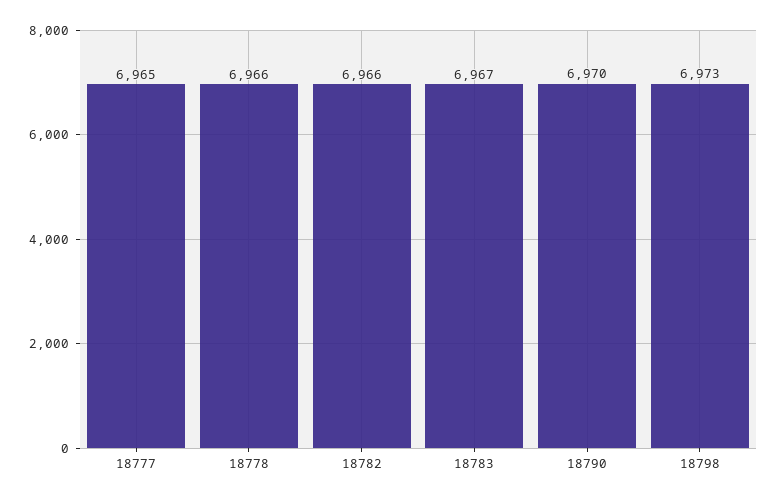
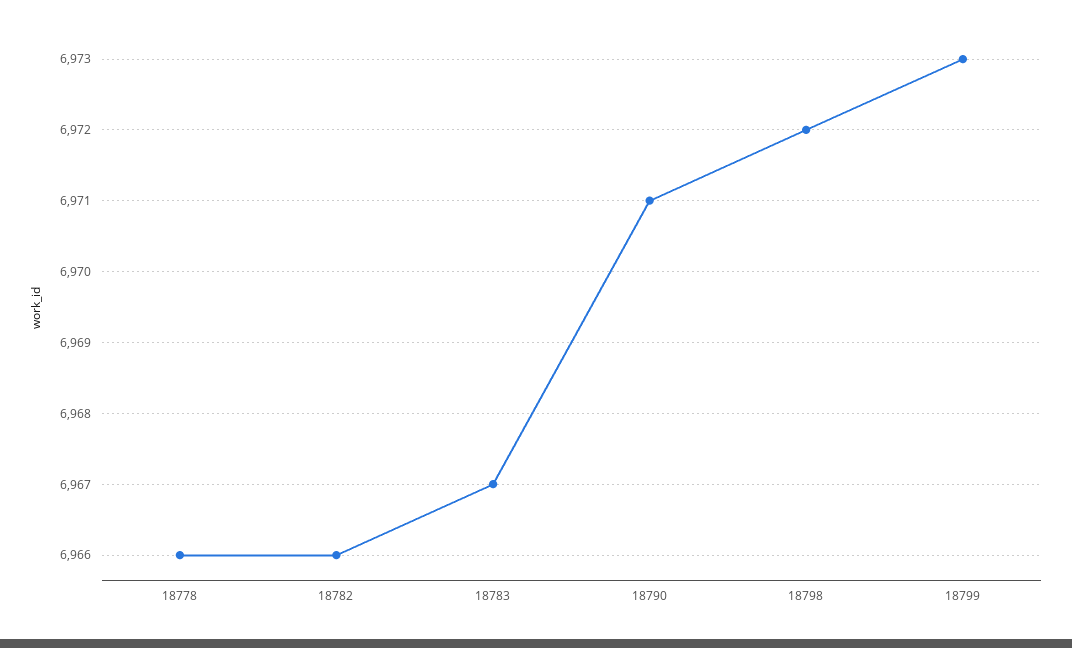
18777: 6965 -> none
18790: 6970 -> 6971
18798: 6973 -> 6972
18799: none -> 6973

